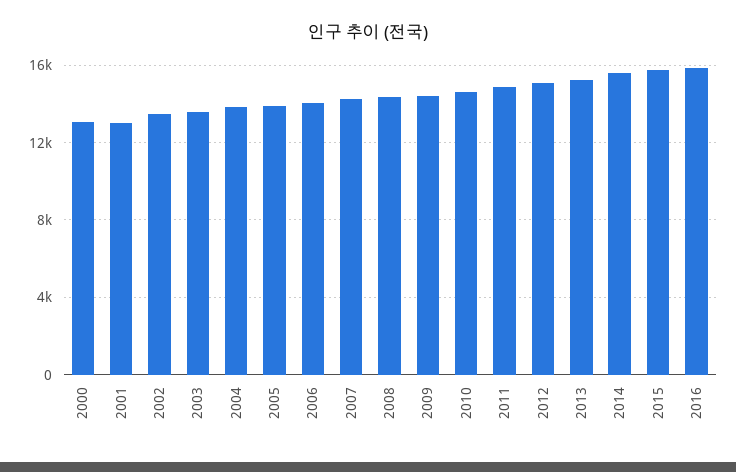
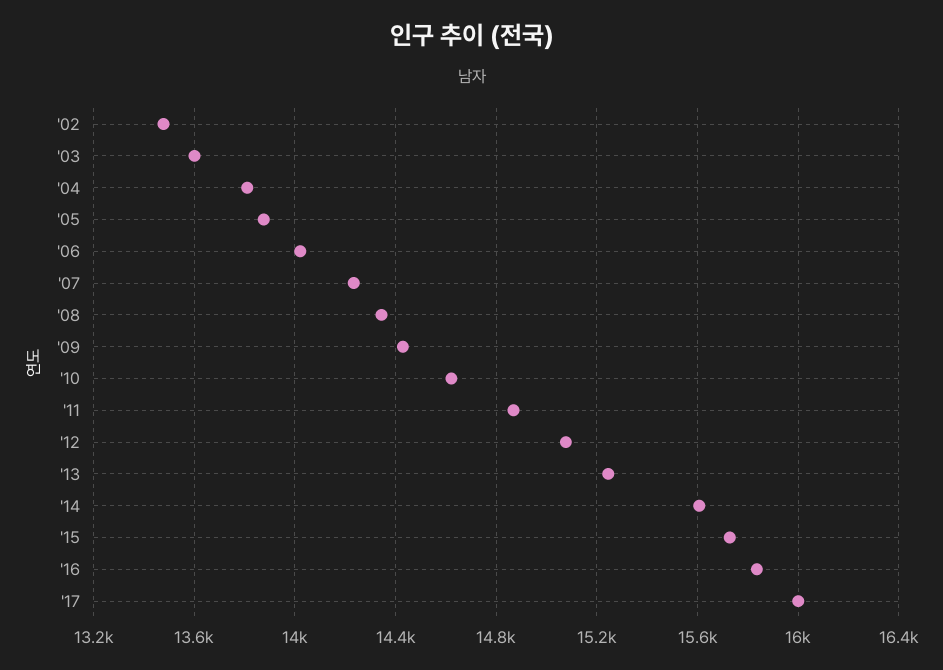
2000: 13000 -> none
2001: 13000 -> none
'17: none -> 16000

